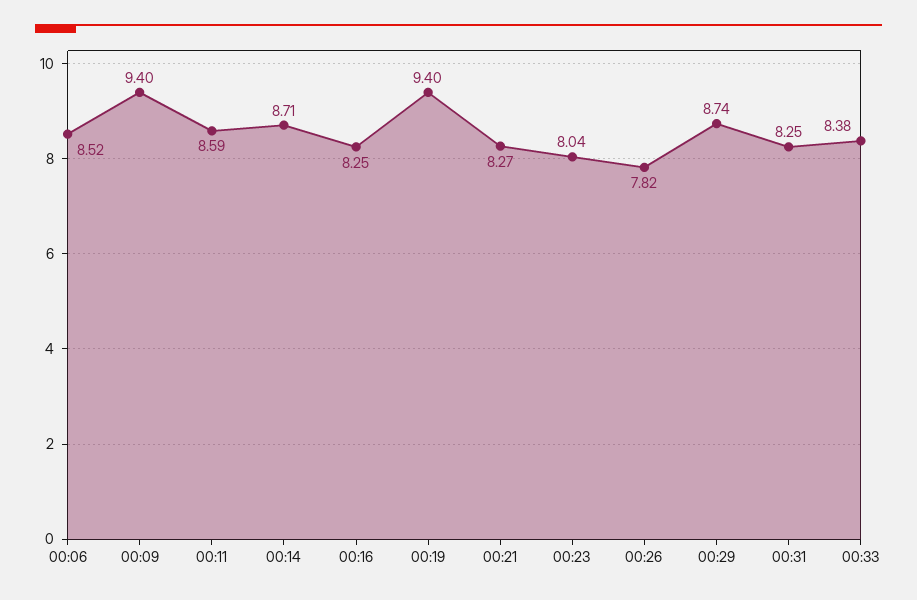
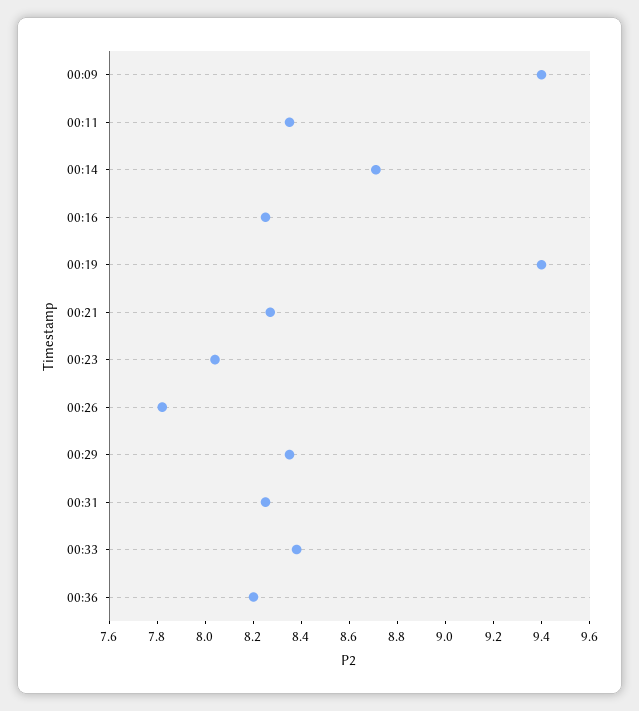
00:06: 8.52 -> none
00:11: 8.59 -> 8.35
00:29: 8.74 -> 8.35
00:36: none -> 8.2

